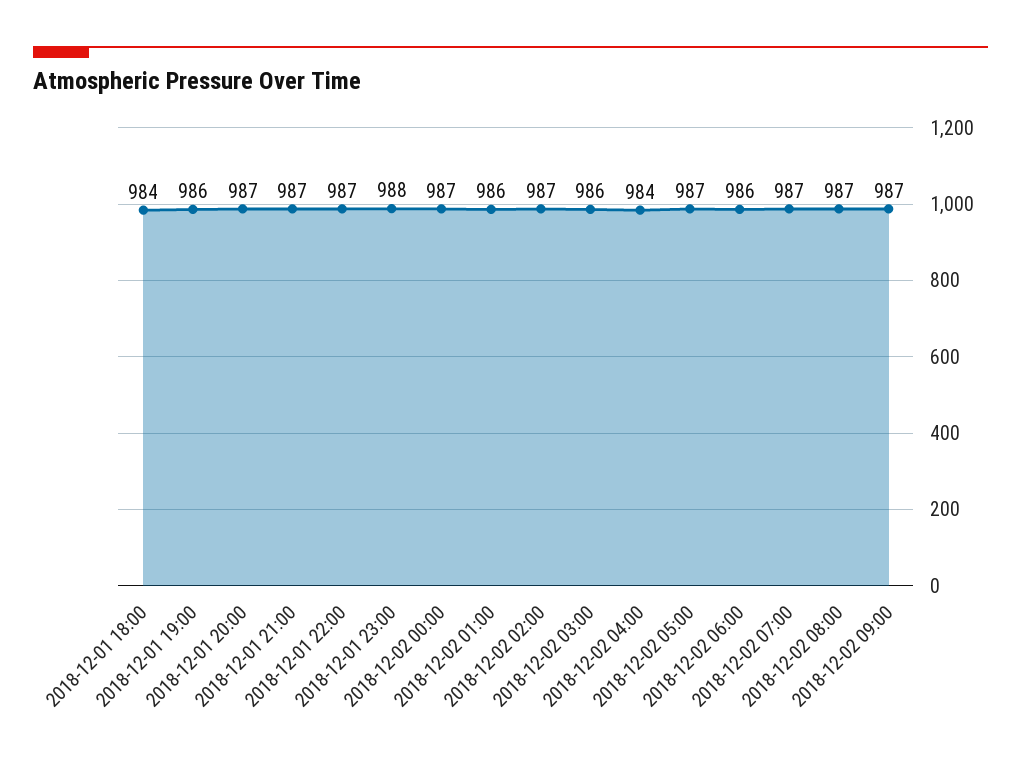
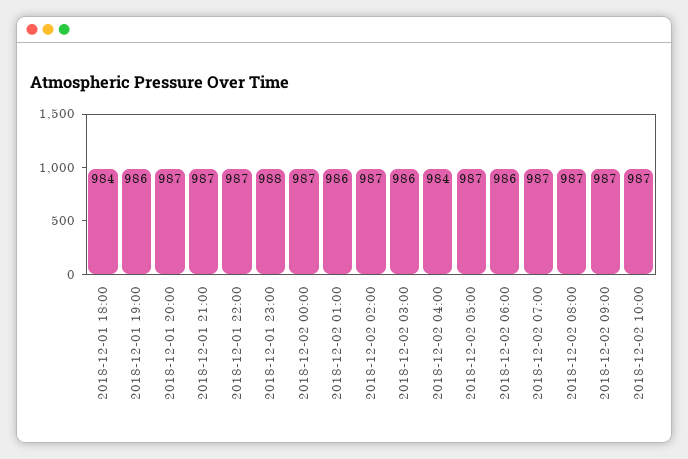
2018-12-02 10:00: none -> 987

